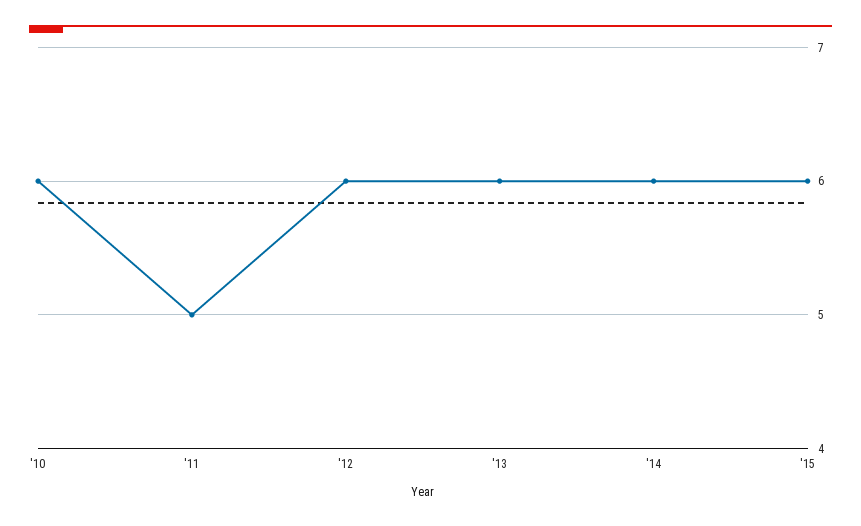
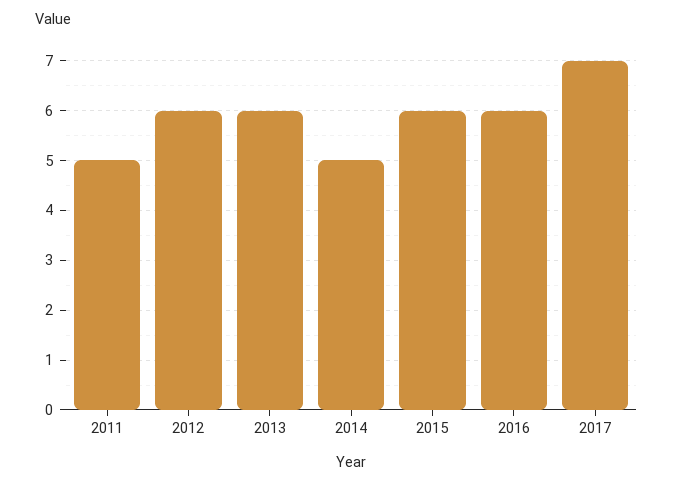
'10: 6 -> none
'14: 6 -> 5
2016: none -> 6
2017: none -> 7

